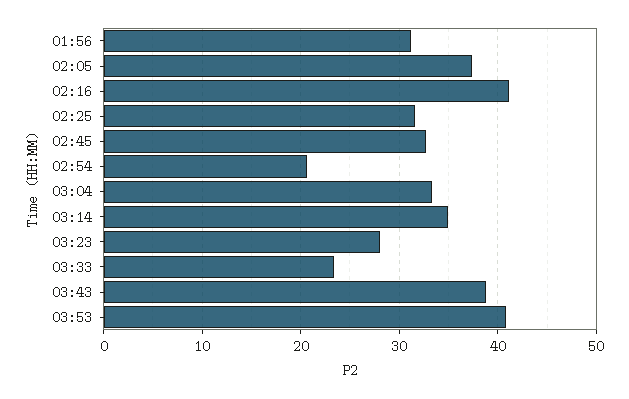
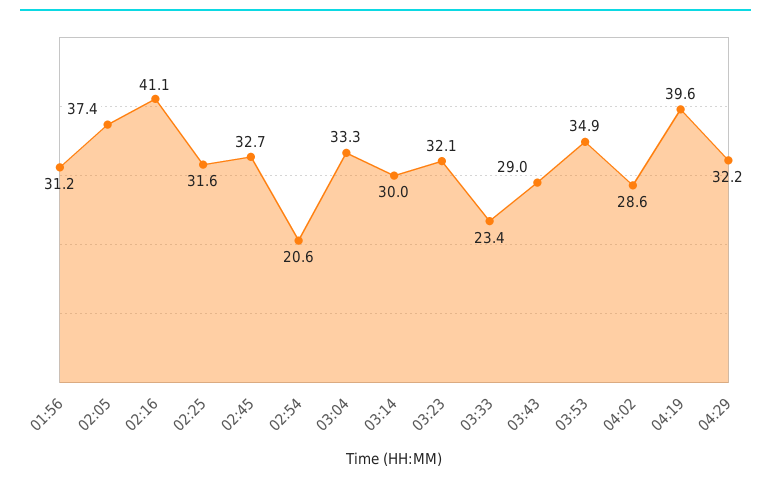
03:14: 35 -> 30
03:23: 28 -> 32.1
03:43: 39 -> 29
03:53: 41 -> 34.9
04:02: none -> 28.6
04:19: none -> 39.6
04:29: none -> 32.2

